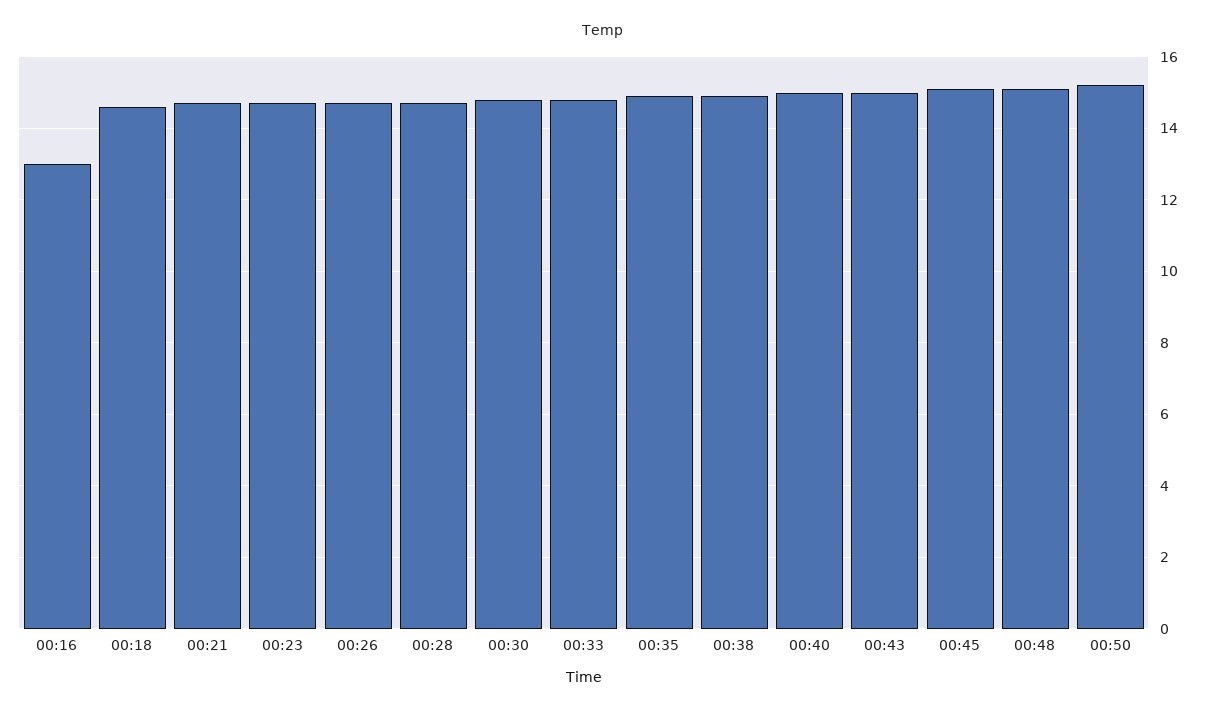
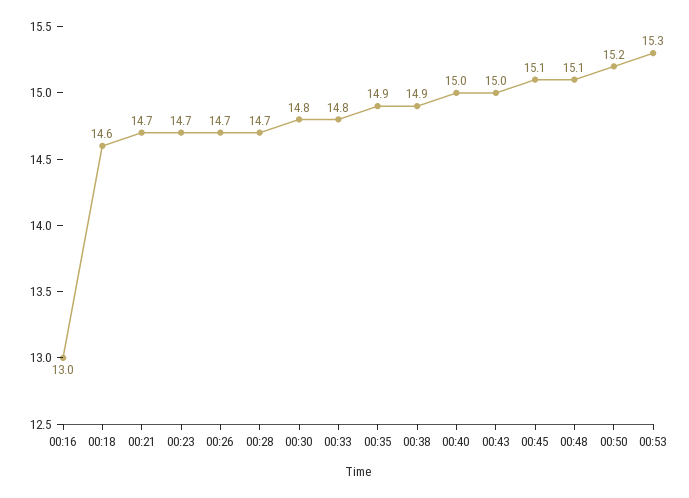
00:53: none -> 15.3

